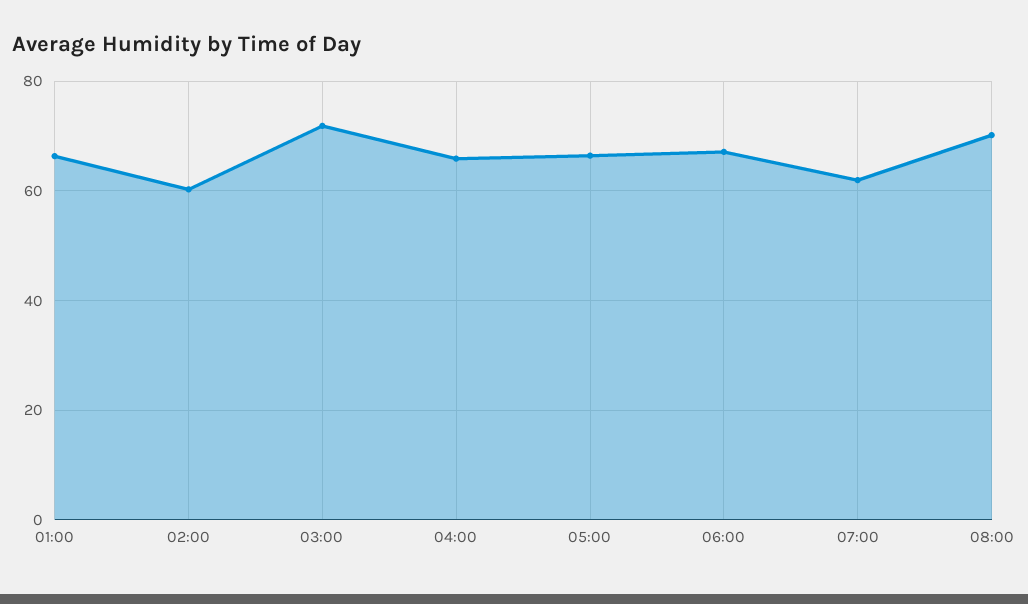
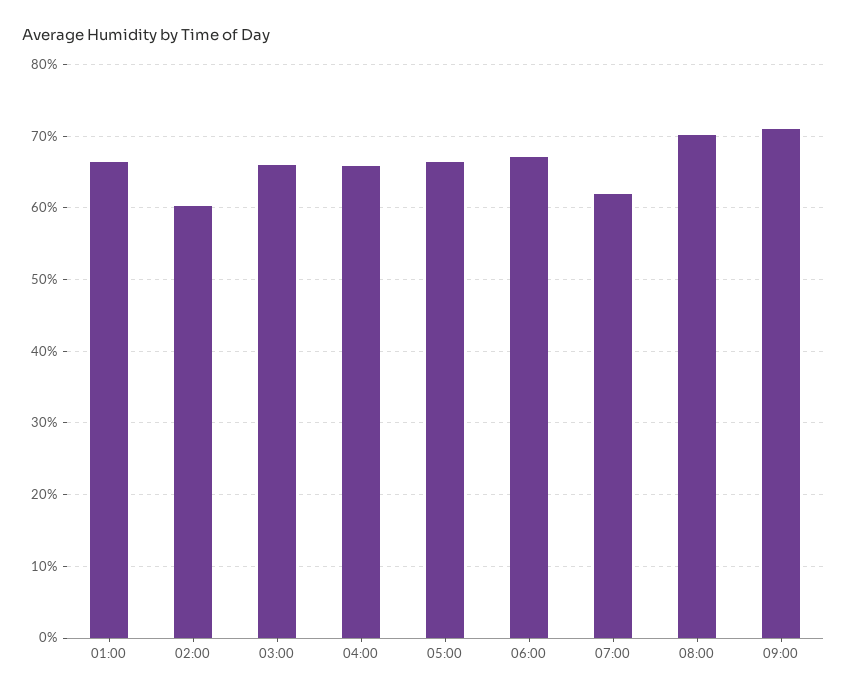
03:00: 72 -> 66
09:00: none -> 71

